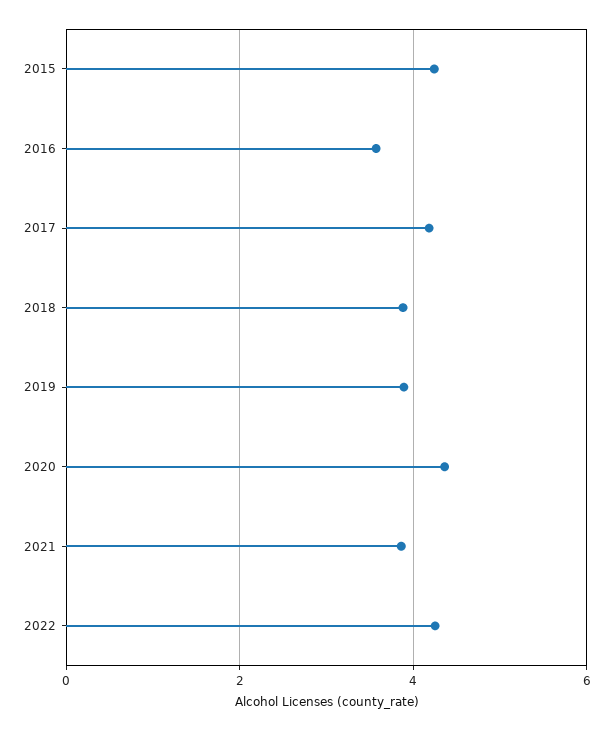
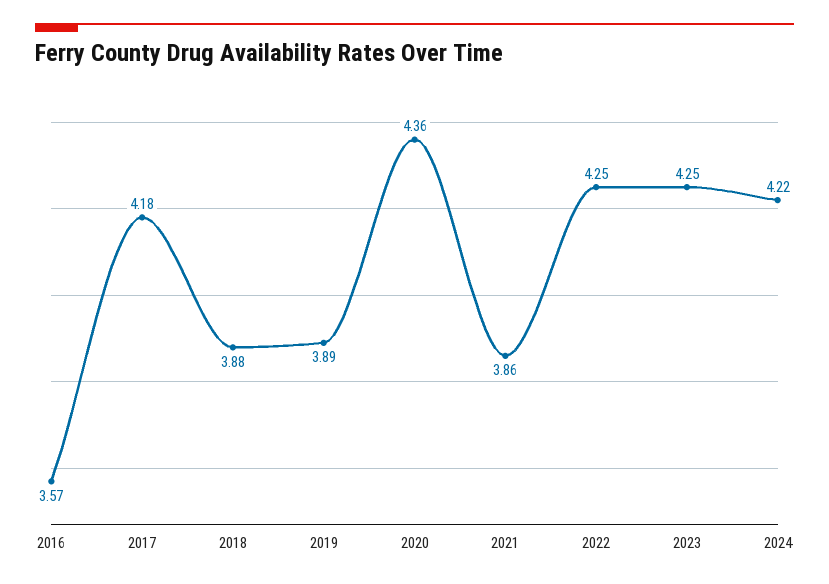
2015: 4.2 -> none
2023: none -> 4.25
2024: none -> 4.22

